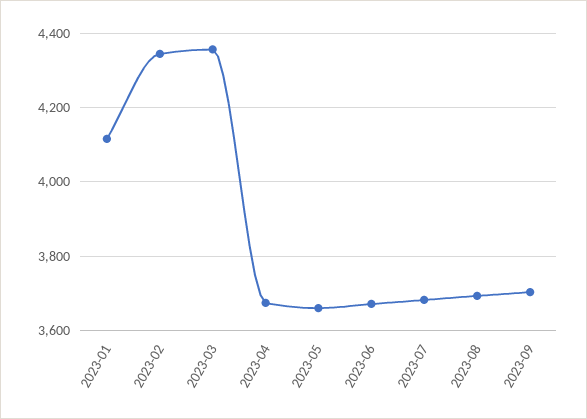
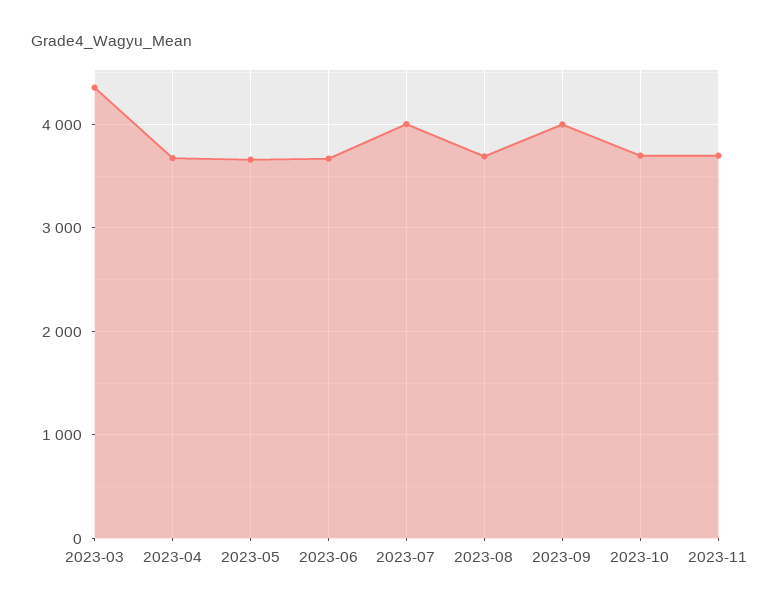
2023-01: 4120 -> none
2023-02: 4340 -> none
2023-07: 3680 -> 4000
2023-09: 3700 -> 4000
2023-10: none -> 3700
2023-11: none -> 3700

